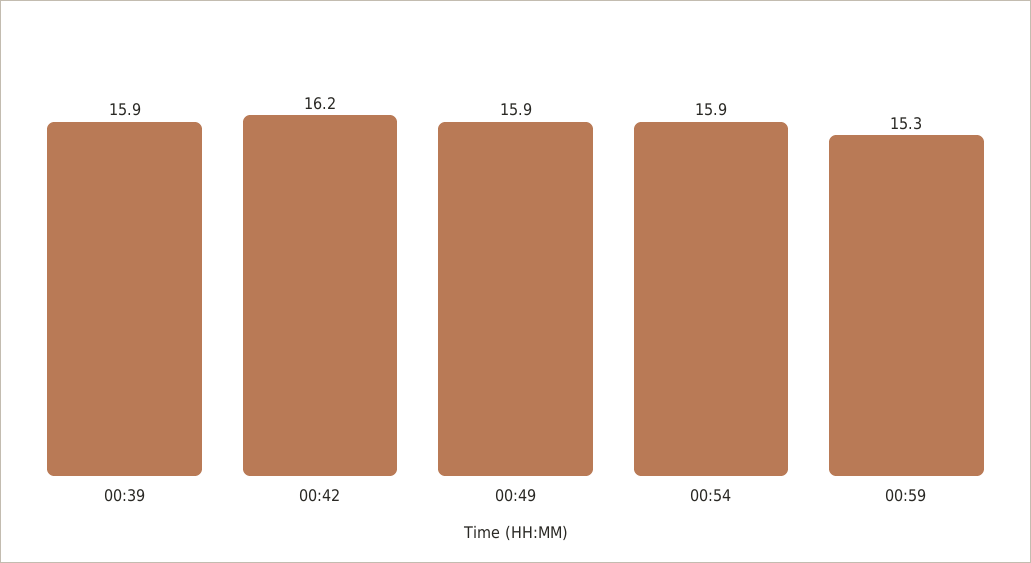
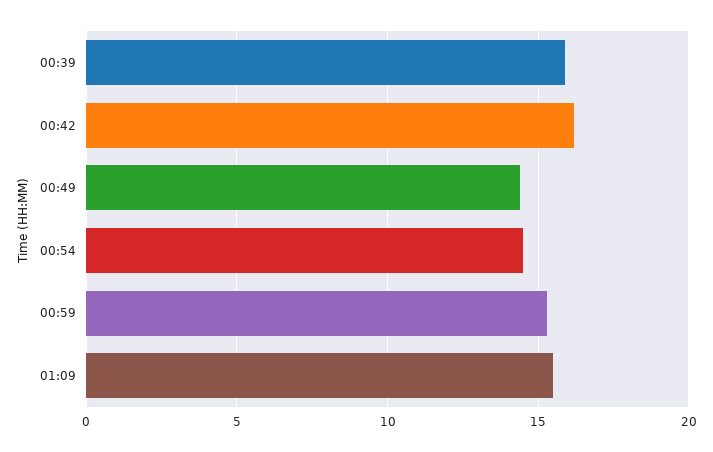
00:49: 15.9 -> 14.5
00:54: 15.9 -> 14.5
01:09: none -> 15.5

